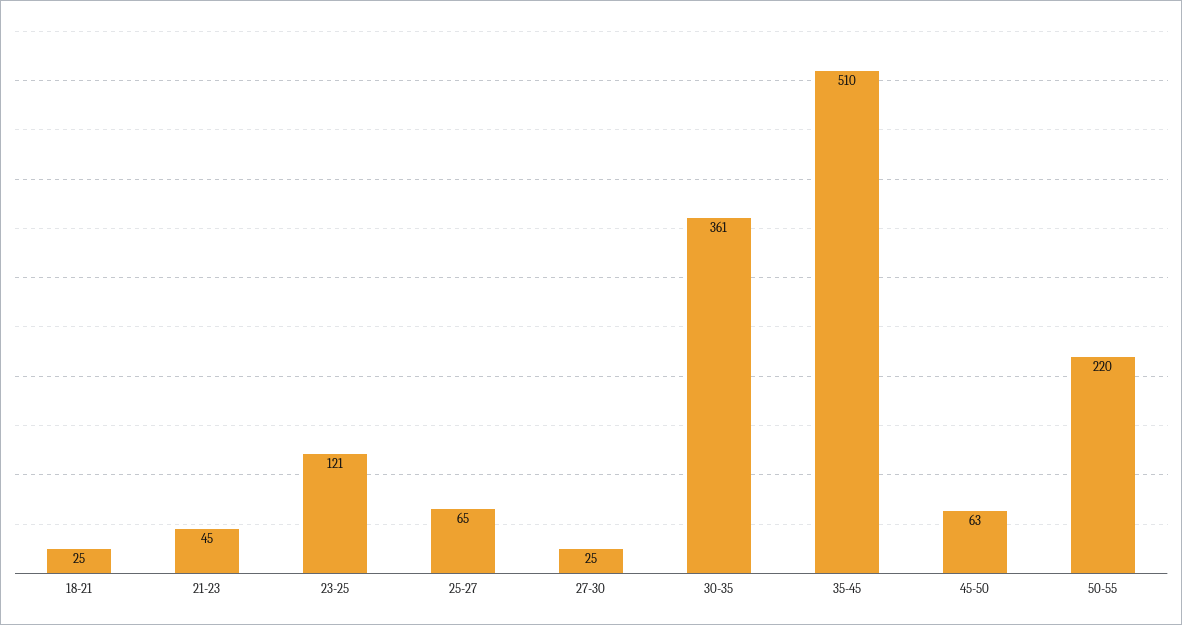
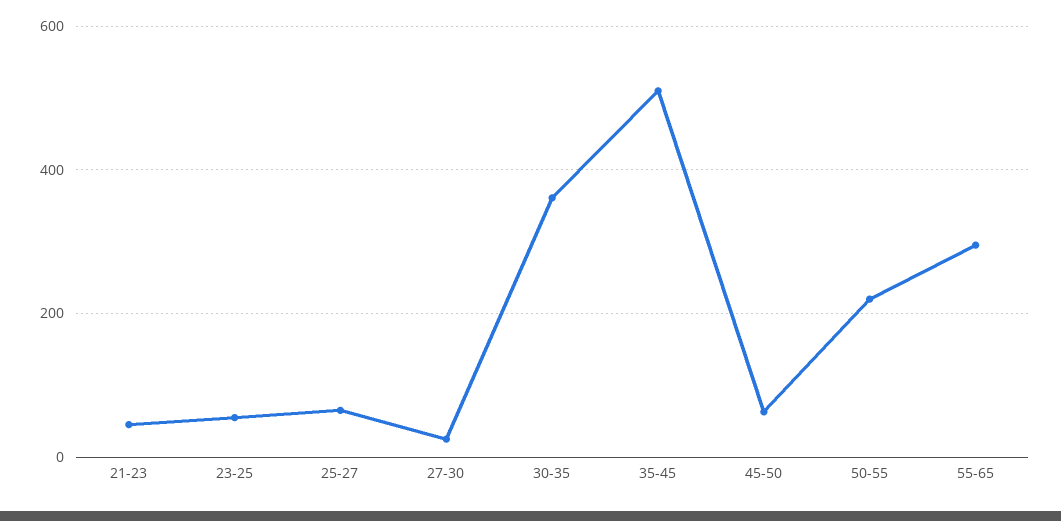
18-21: 25 -> none
23-25: 121 -> 60
55-65: none -> 300

